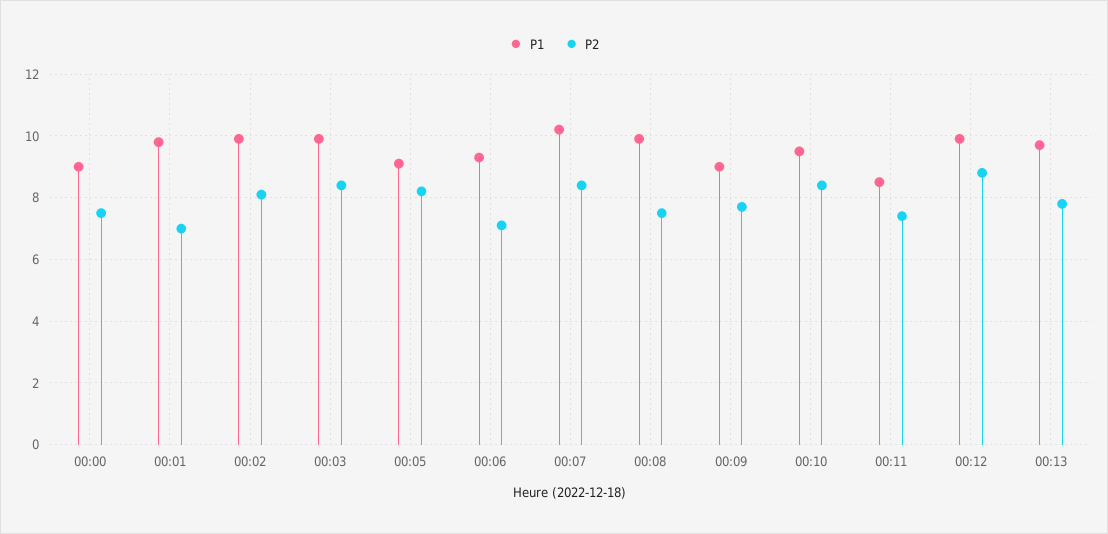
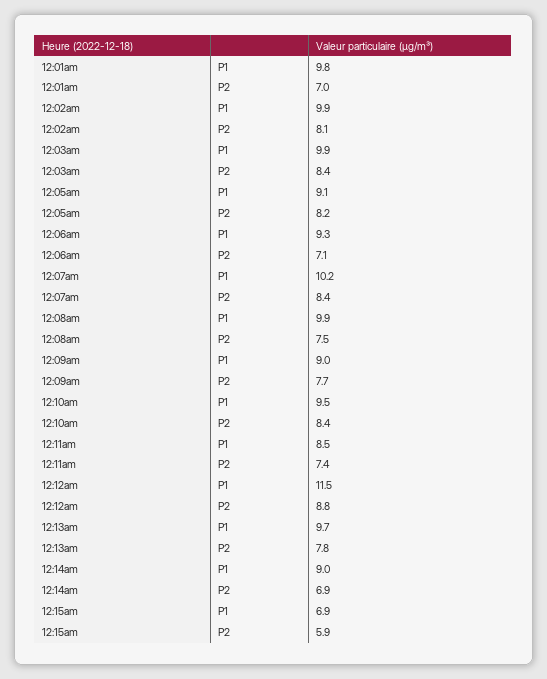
P1, 00:00: 9 -> none
P2, 00:00: 7.5 -> none
P1, 00:12: 10 -> 11.5
P1, 12:14am: none -> 9
P2, 12:14am: none -> 6.9
P1, 12:15am: none -> 6.9
P2, 12:15am: none -> 5.9

